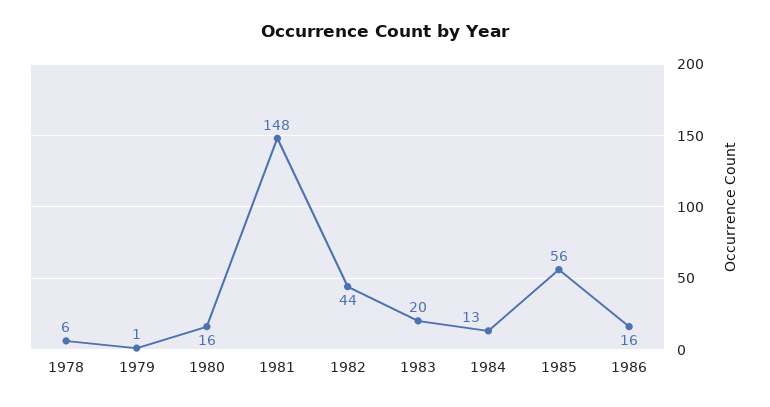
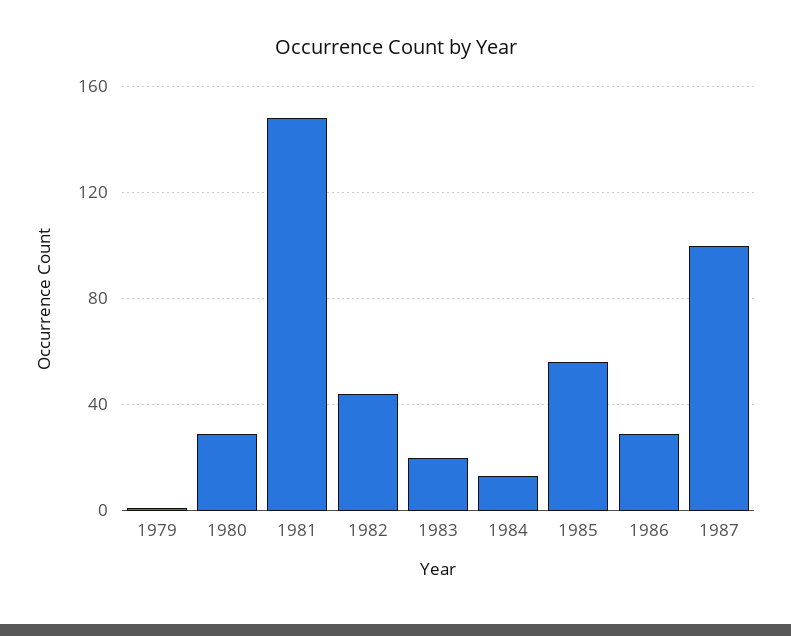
1978: 6 -> none
1980: 16 -> 30
1986: 16 -> 30
1987: none -> 100

